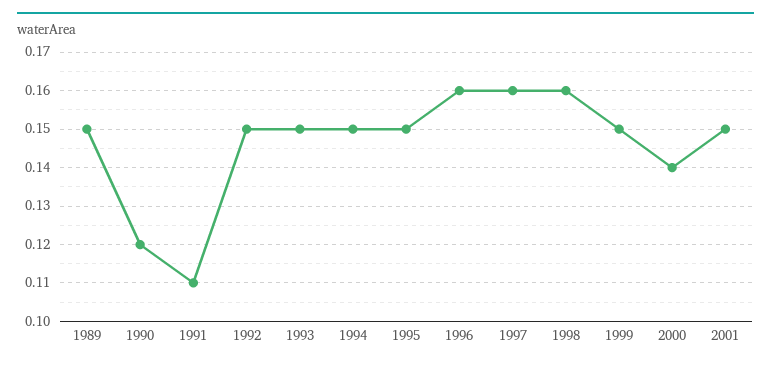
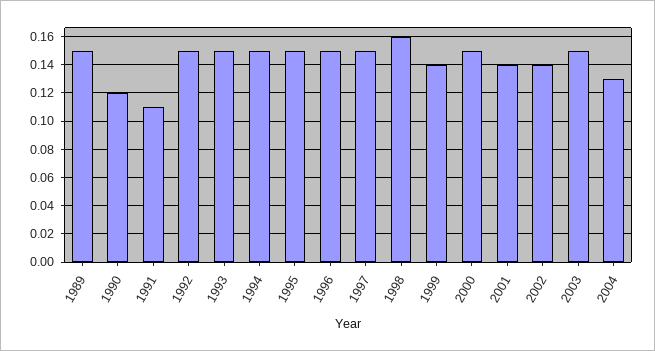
1996: 0.16 -> 0.15
1997: 0.16 -> 0.15
1999: 0.15 -> 0.14
2000: 0.14 -> 0.15
2001: 0.15 -> 0.14
2002: none -> 0.14
2003: none -> 0.15
2004: none -> 0.13

